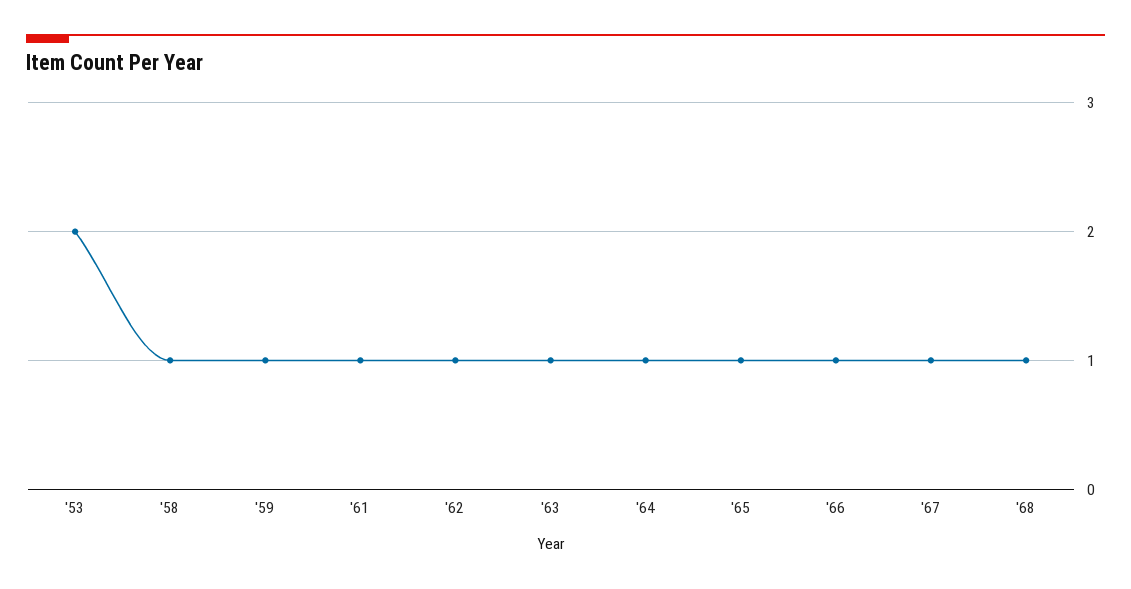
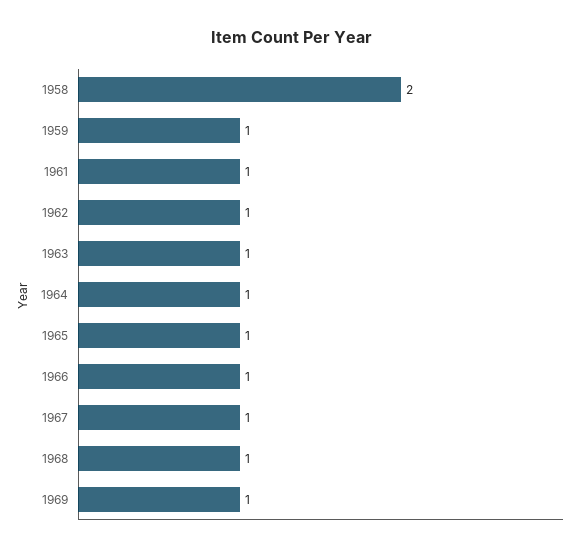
'53: 2 -> none
'58: 1 -> 2
1969: none -> 1

